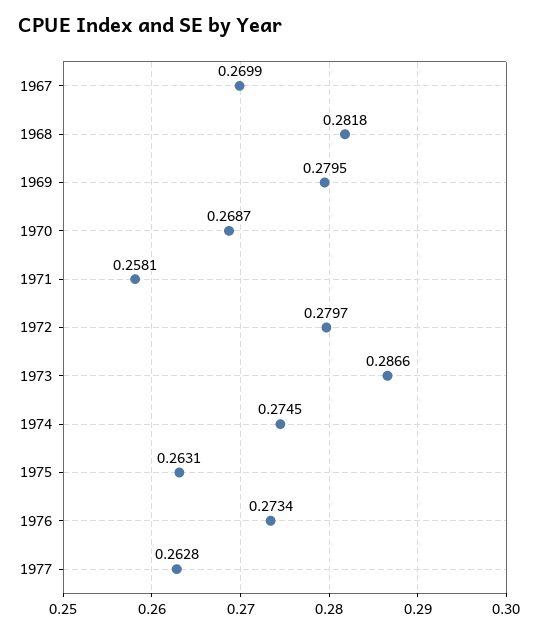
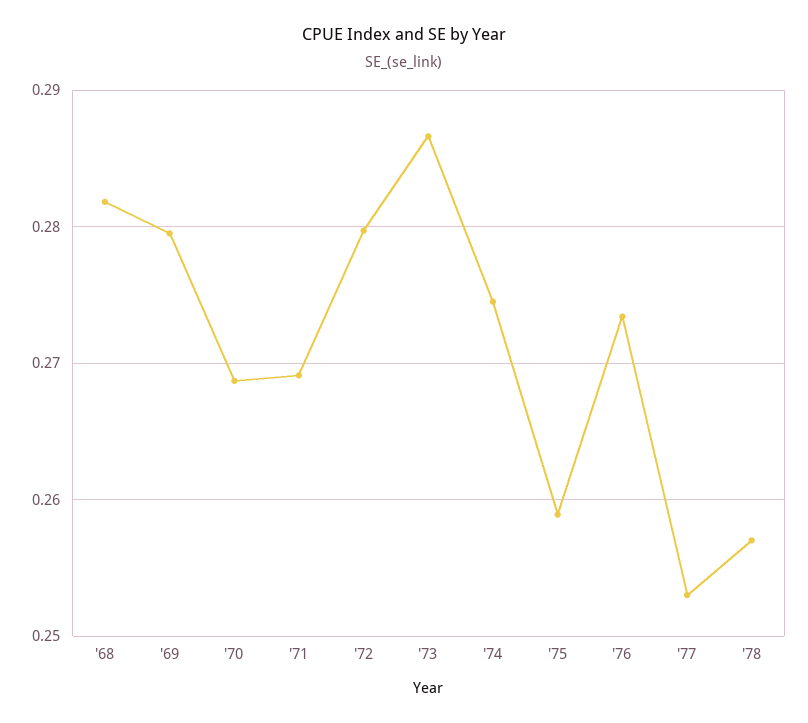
1967: 0.2699 -> none
1971: 0.2581 -> 0.269
1975: 0.2631 -> 0.259
1977: 0.2628 -> 0.253
'78: none -> 0.257

